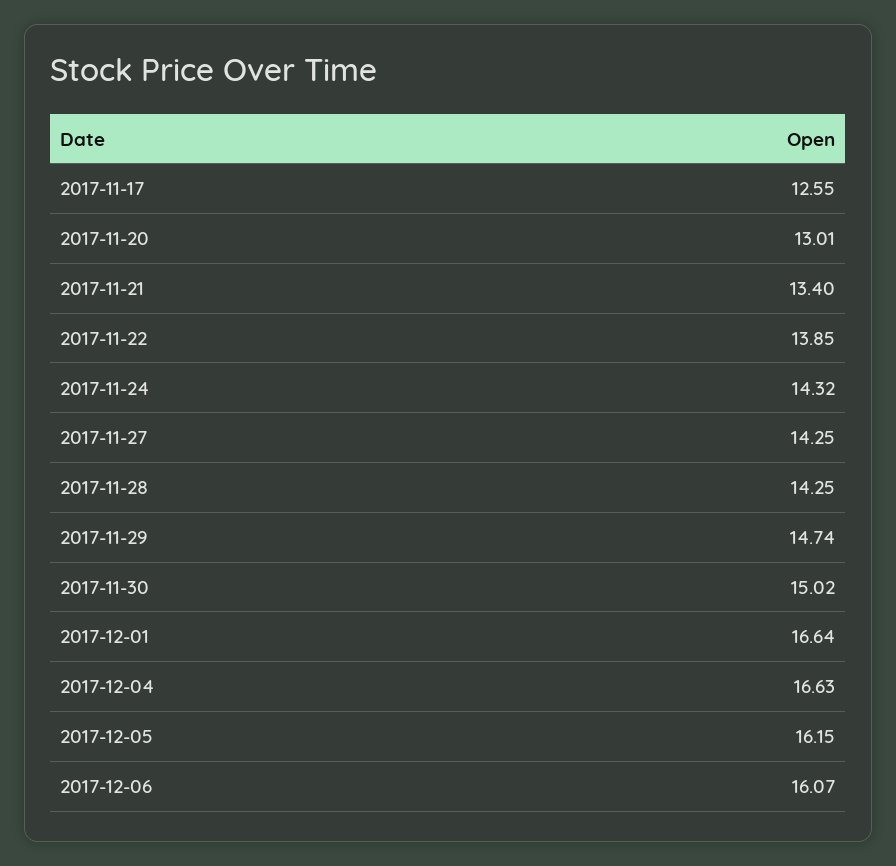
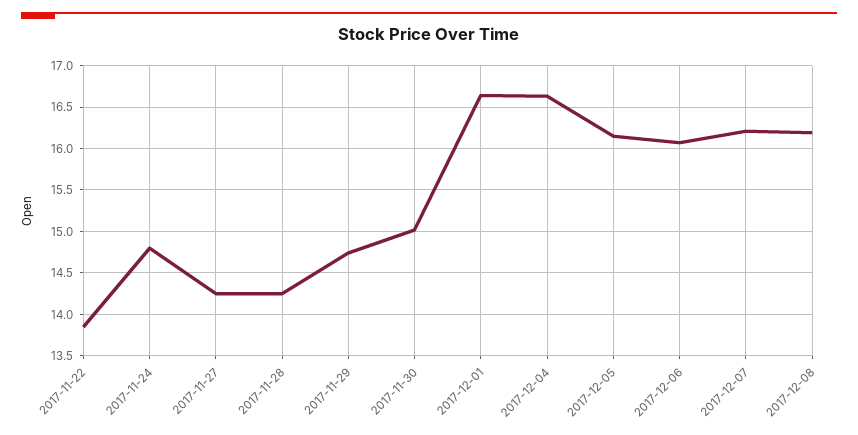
2017-11-17: 12.55 -> none
2017-11-20: 13.01 -> none
2017-11-21: 13.4 -> none
2017-11-24: 14.32 -> 14.8
2017-12-07: none -> 16.2
2017-12-08: none -> 16.2

